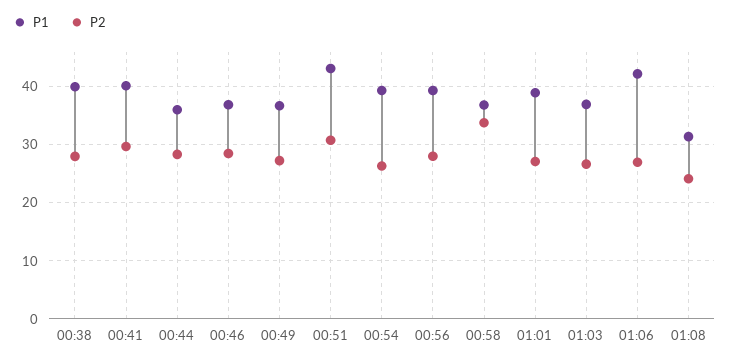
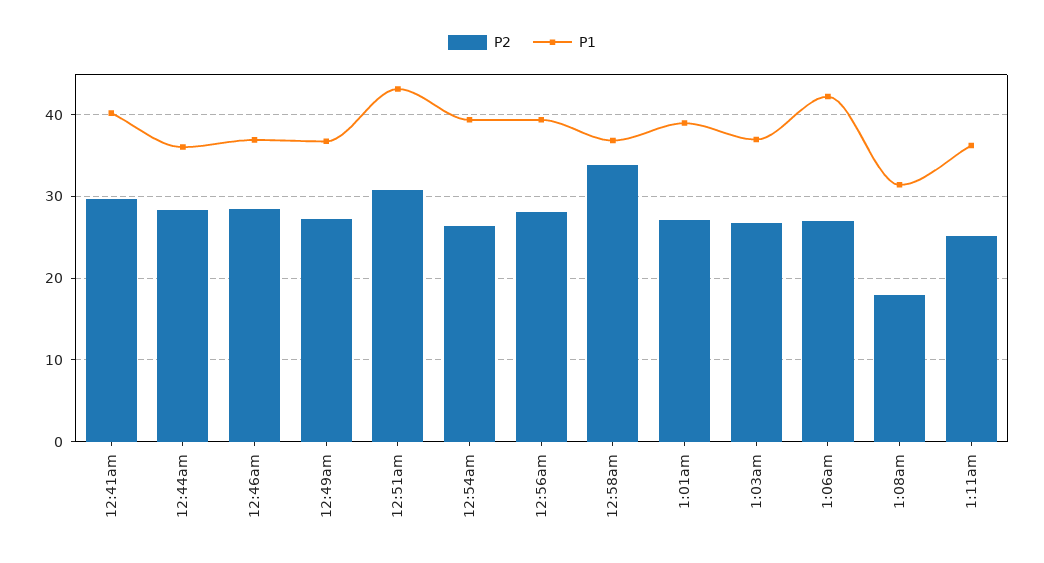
P1, 00:38: 40 -> none
P2, 00:38: 28 -> none
P2, 01:08: 24 -> 18
P2, 1:11am: none -> 25
P1, 1:11am: none -> 36

